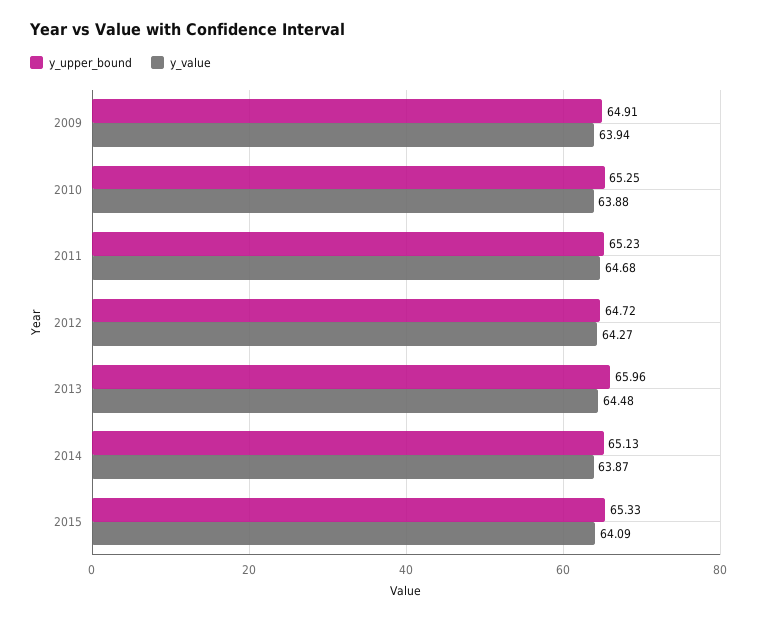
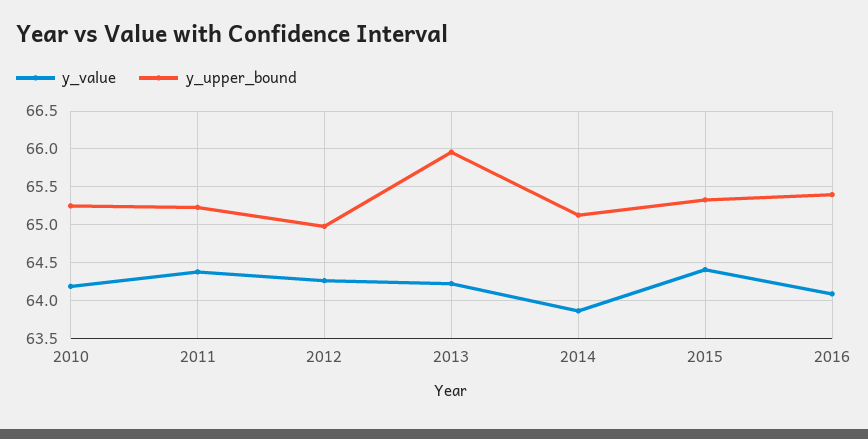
y_upper_bound, 2009: 64.91 -> none
y_value, 2009: 63.94 -> none
y_value, 2010: 63.88 -> 64.2
y_value, 2011: 64.68 -> 64.4
y_upper_bound, 2012: 64.72 -> 65
y_value, 2013: 64.48 -> 64.2
y_value, 2015: 64.09 -> 64.4
y_value, 2016: none -> 64.1
y_upper_bound, 2016: none -> 65.4

